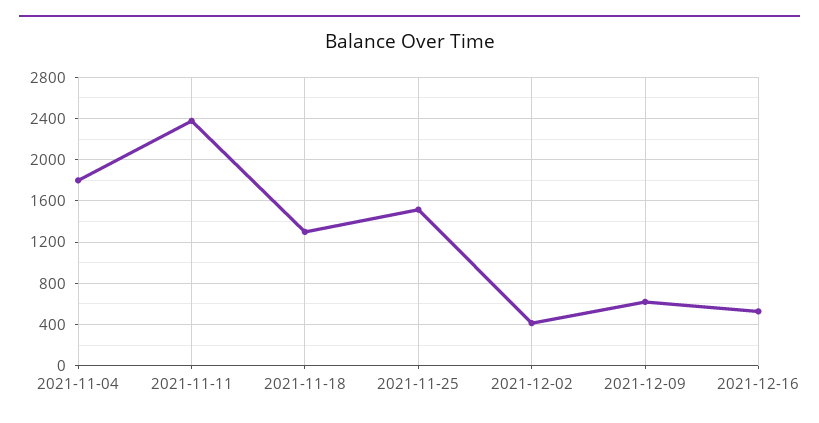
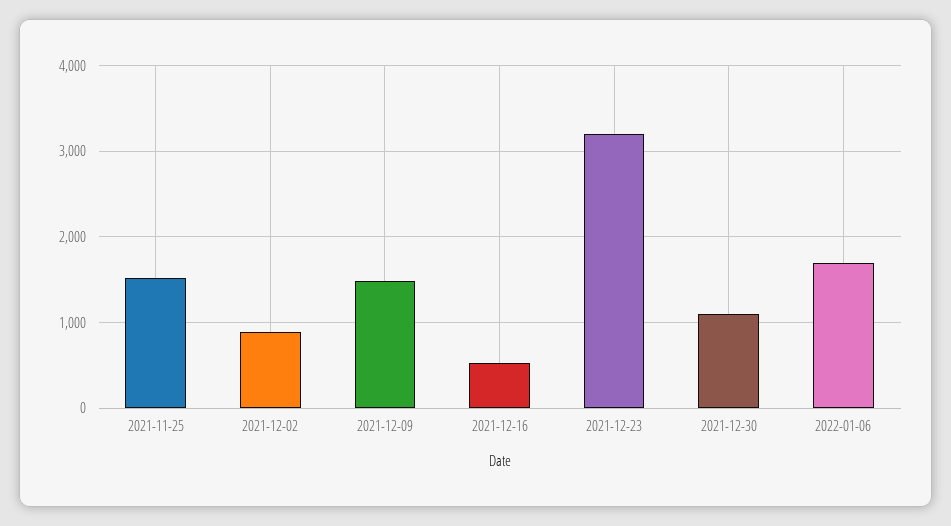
2021-11-04: 1800 -> none
2021-11-11: 2400 -> none
2021-11-18: 1300 -> none
2021-12-02: 400 -> 900
2021-12-09: 600 -> 1500
2021-12-23: none -> 3200
2021-12-30: none -> 1100
2022-01-06: none -> 1700

